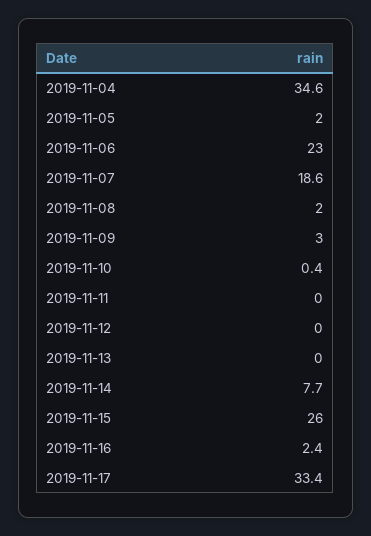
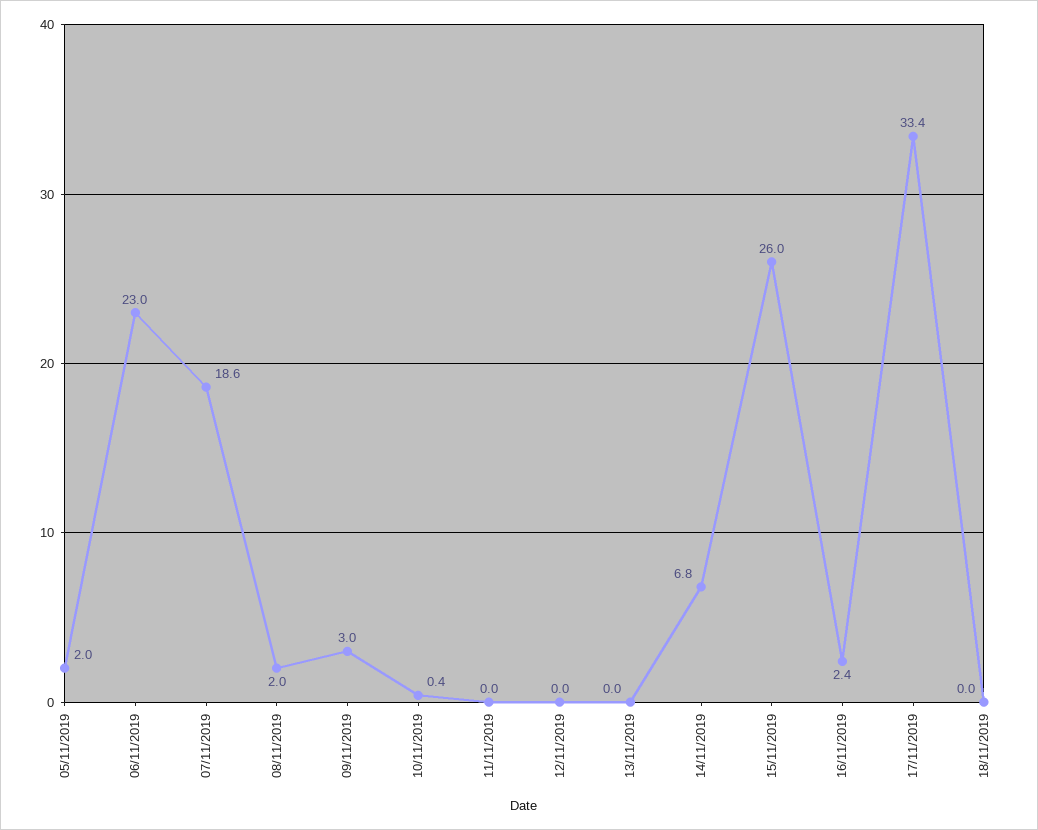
2019-11-04: 34.6 -> none
2019-11-14: 7.7 -> 6.8
18/11/2019: none -> 0

